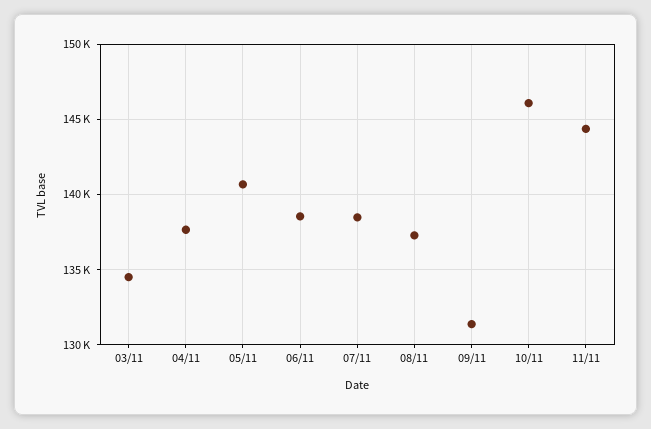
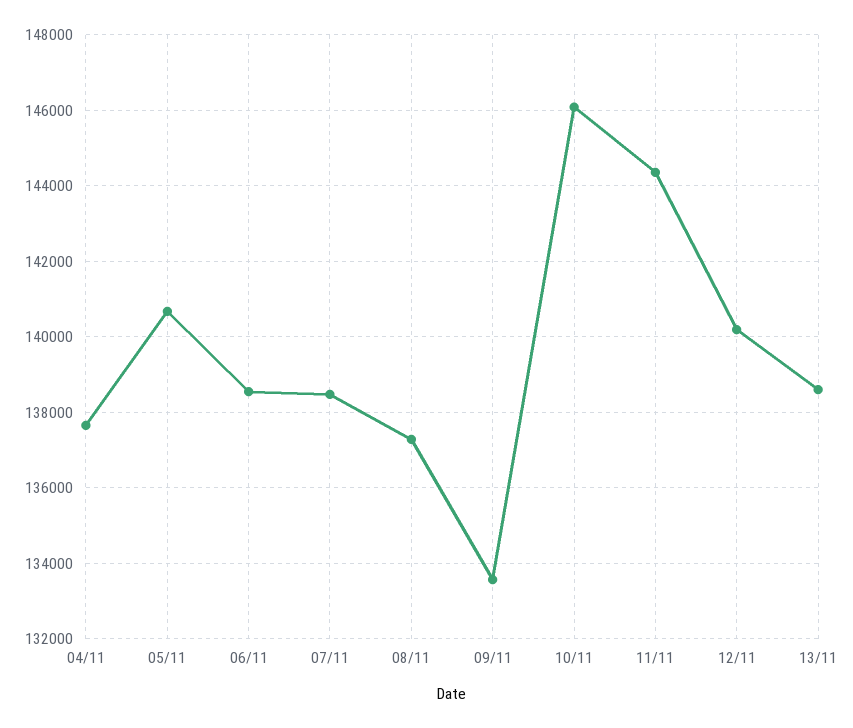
03/11: 134500 -> none
09/11: 131500 -> 133600
12/11: none -> 140200
13/11: none -> 138600

